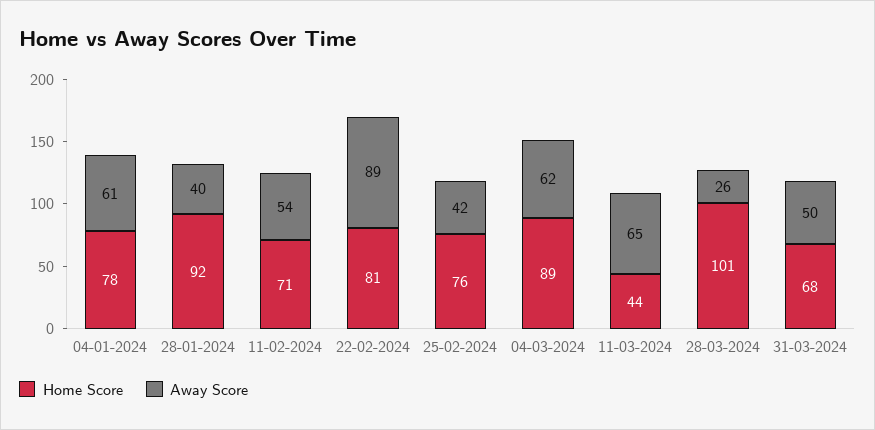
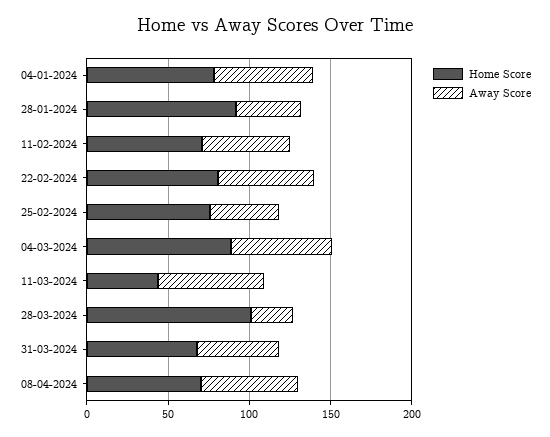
Away Score, 22-02-2024: 89 -> 60
Home Score, 08-04-2024: none -> 70
Away Score, 08-04-2024: none -> 60

